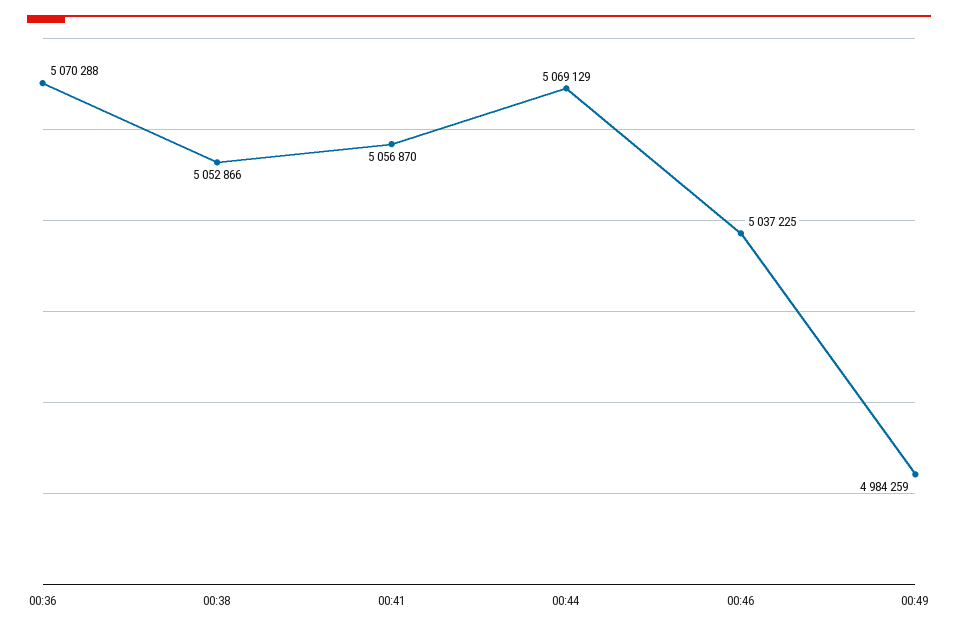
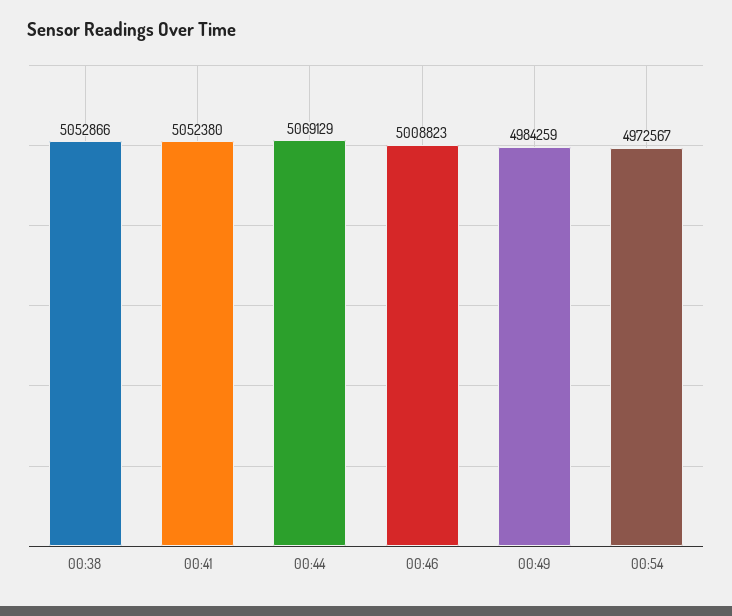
00:36: 5070288 -> none
00:41: 5056870 -> 5052380
00:46: 5037225 -> 5008823
00:54: none -> 4972567

